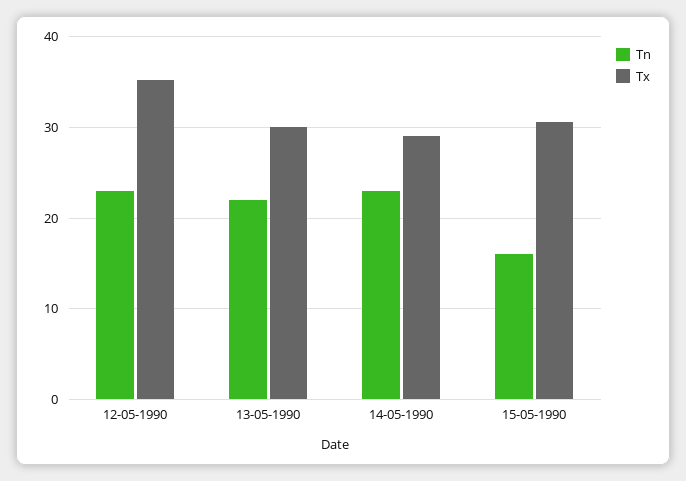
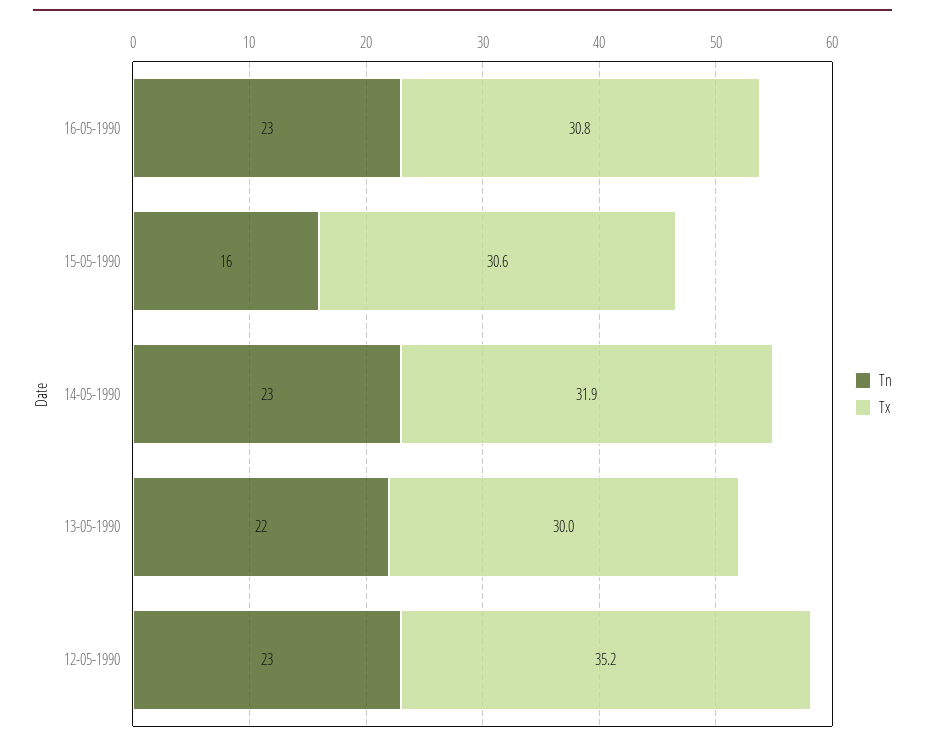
Tx, 14-05-1990: 29 -> 31.9
Tn, 16-05-1990: none -> 23
Tx, 16-05-1990: none -> 30.8

